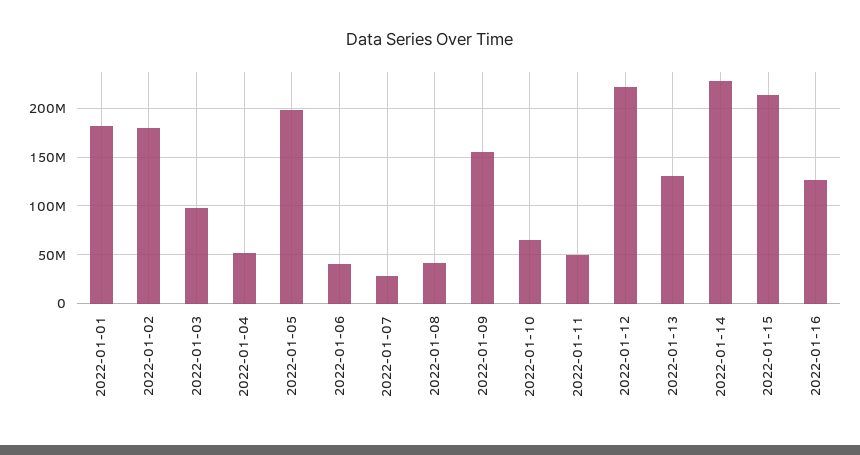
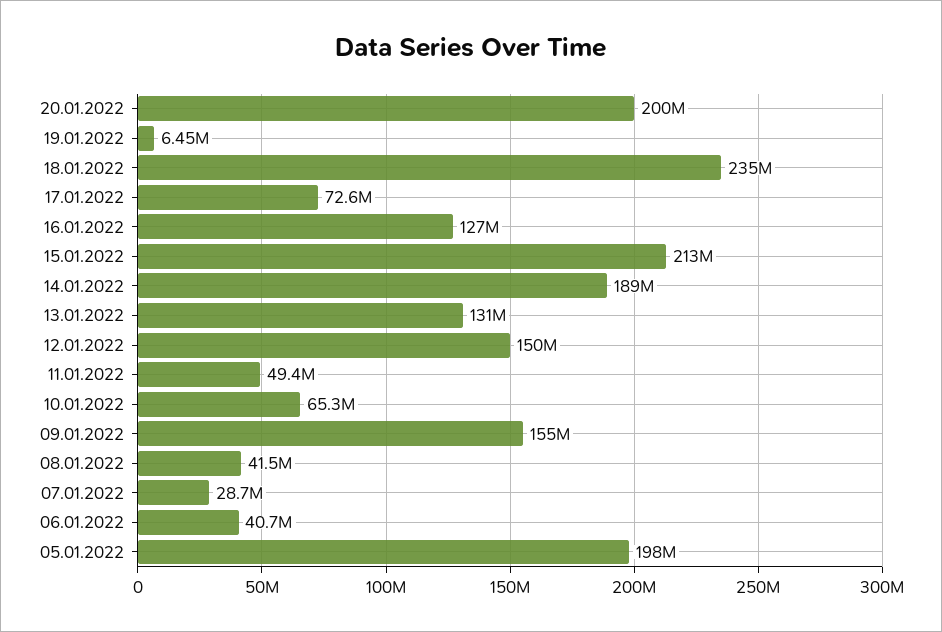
2022-01-01: 180000000 -> none
2022-01-02: 180000000 -> none
2022-01-03: 100000000 -> none
2022-01-04: 50000000 -> none
2022-01-12: 220000000 -> 150000000
2022-01-14: 230000000 -> 189000000
20.01.2022: none -> 200000000
19.01.2022: none -> 6450000
18.01.2022: none -> 235000000
17.01.2022: none -> 72600000

